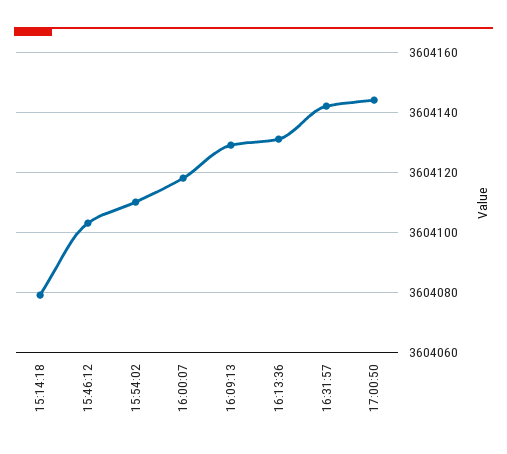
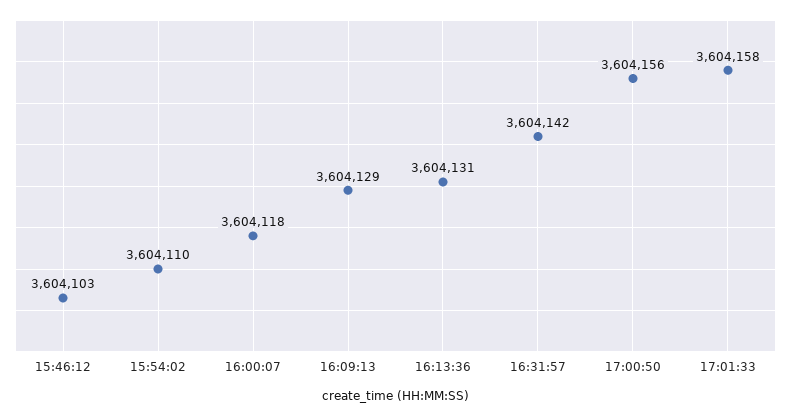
15:14:18: 3604080 -> none
17:00:50: 3604145 -> 3604156
17:01:33: none -> 3604158

